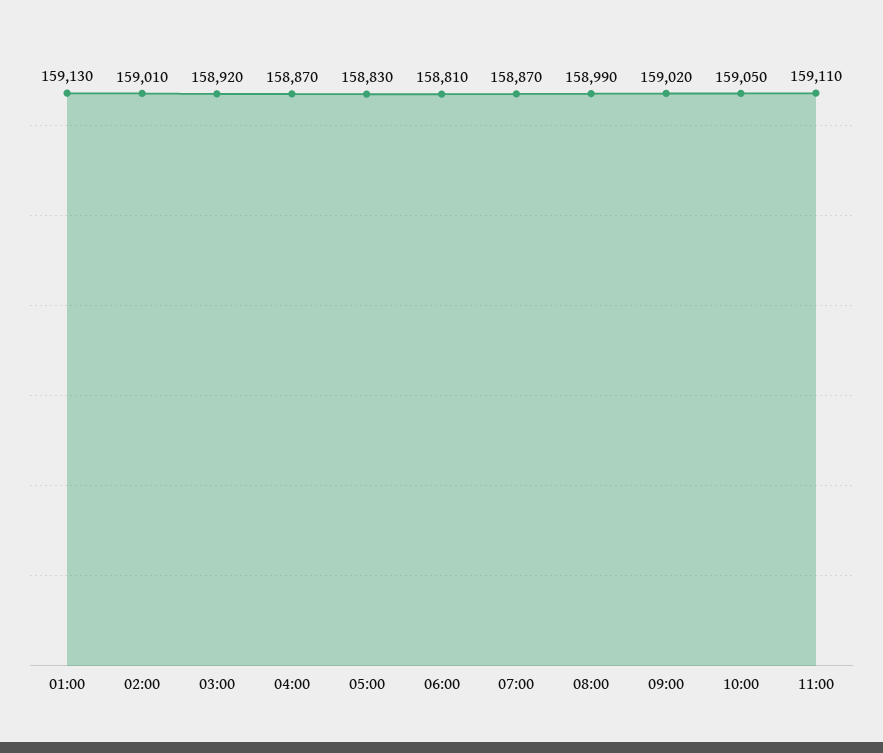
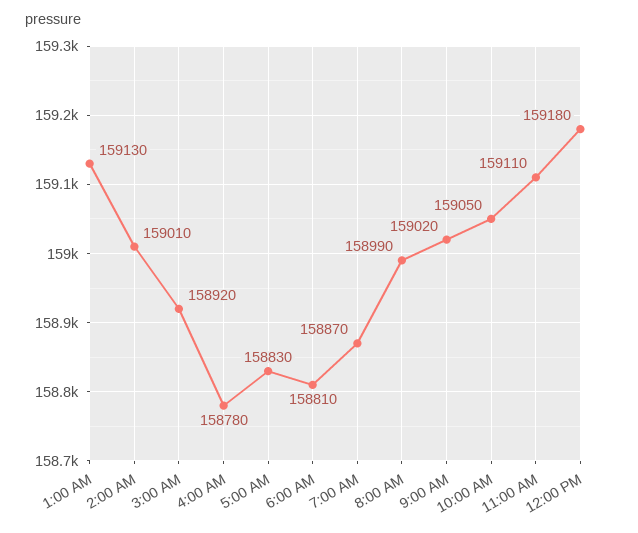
04:00: 158870 -> 158780
12:00 PM: none -> 159180

